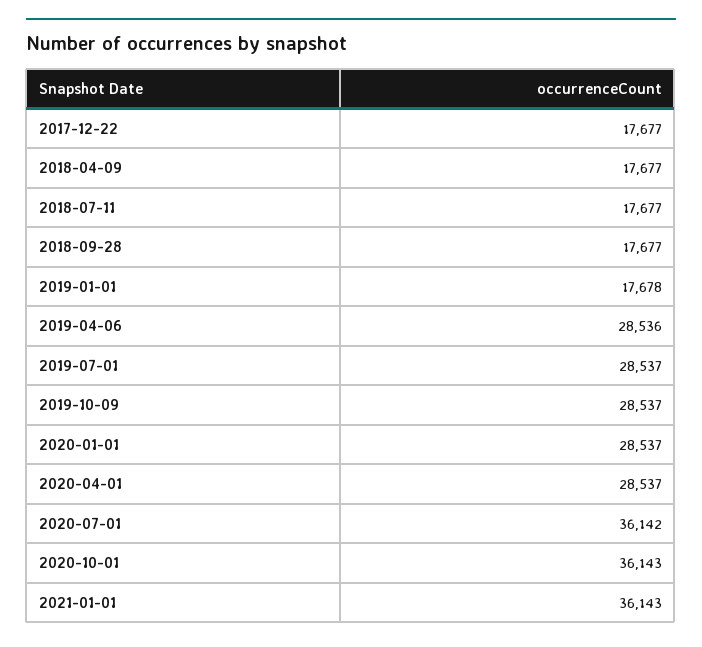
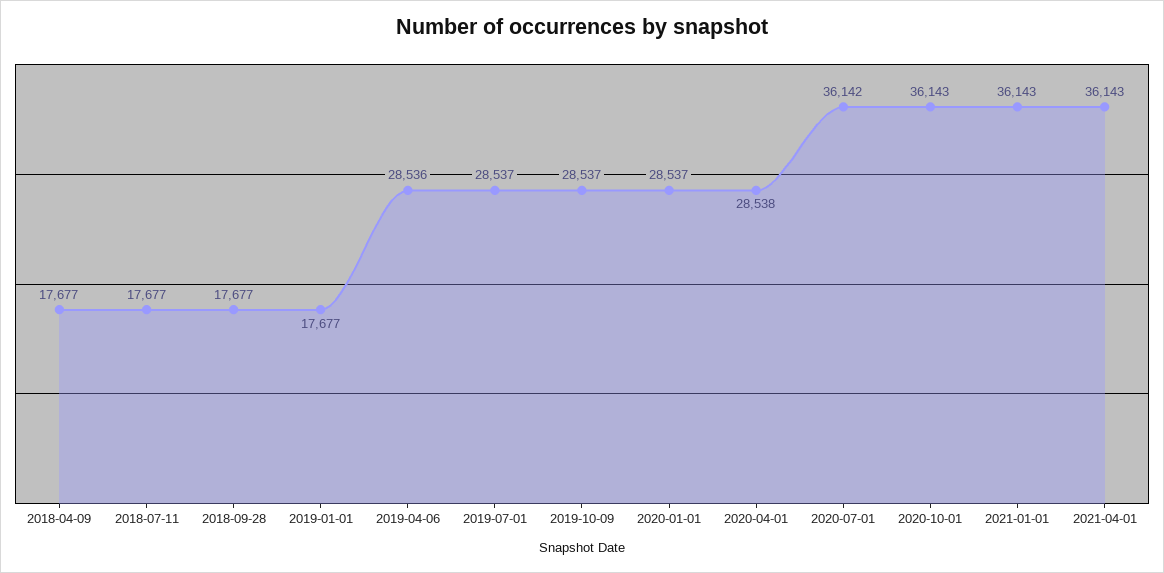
2017-12-22: 17677 -> none
2019-01-01: 17678 -> 17677
2020-04-01: 28537 -> 28538
2021-04-01: none -> 36143

